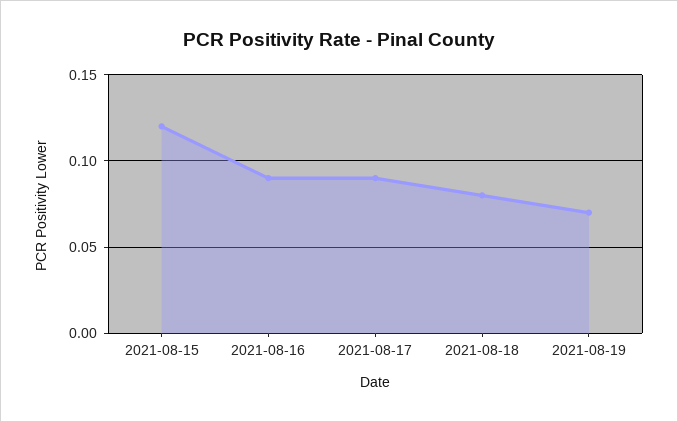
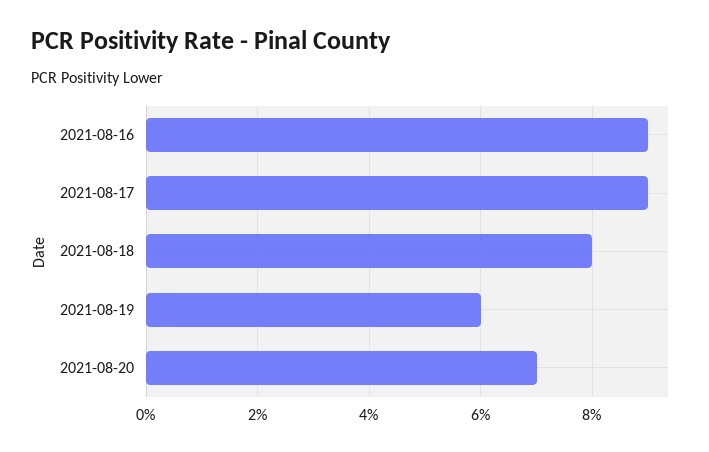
2021-08-15: 0.12 -> none
2021-08-19: 0.07 -> 0.06
2021-08-20: none -> 0.07

